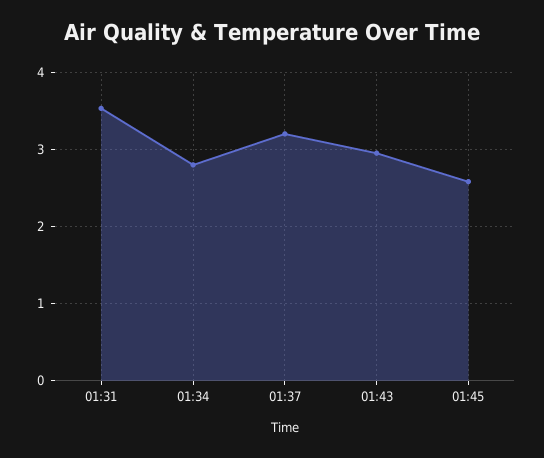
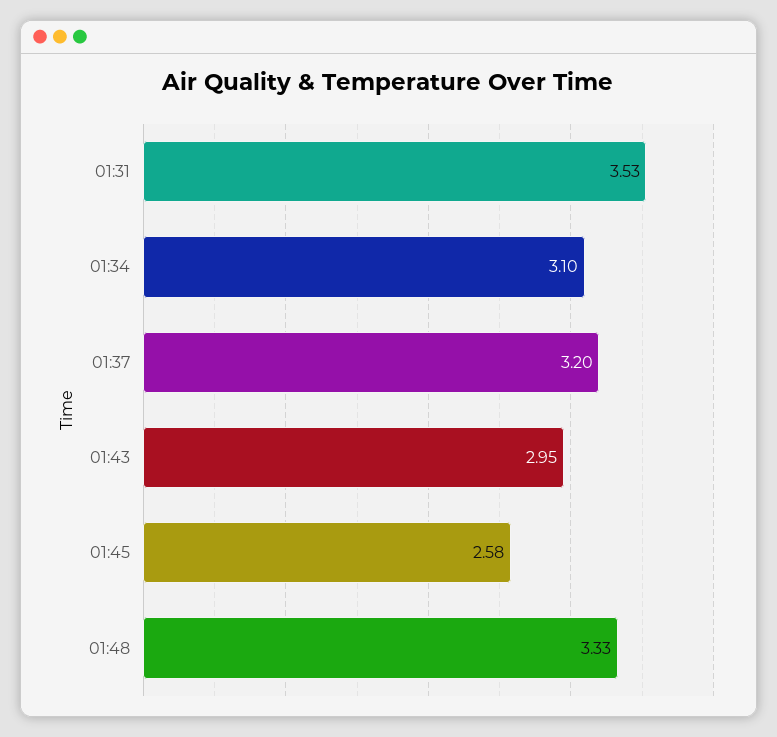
01:34: 2.8 -> 3.1
01:48: none -> 3.33

